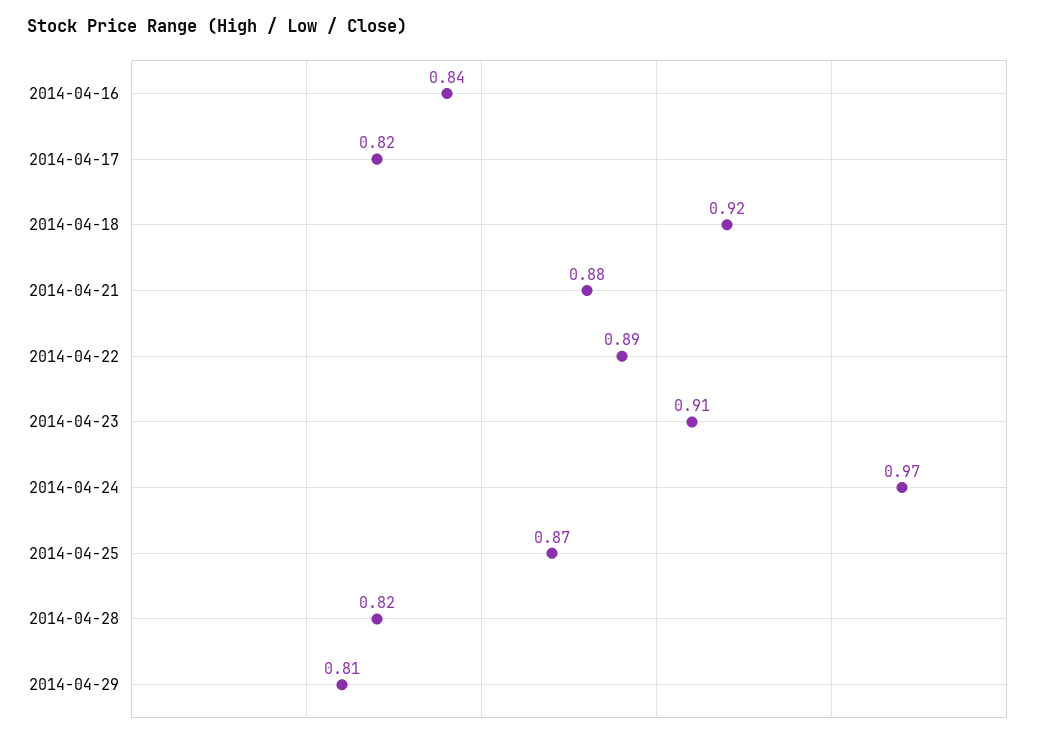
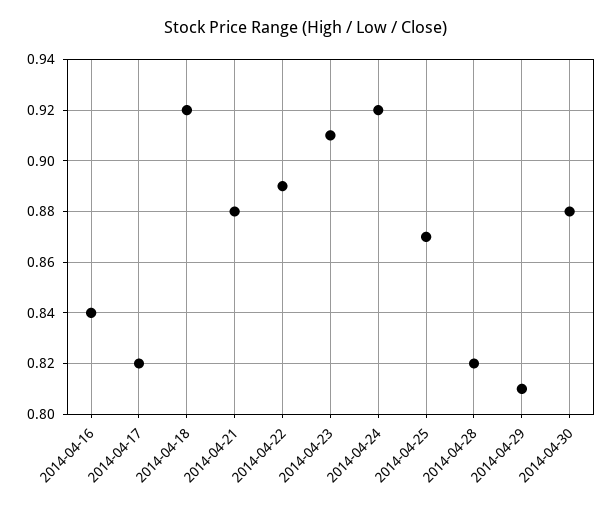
2014-04-24: 0.97 -> 0.92
2014-04-30: none -> 0.88

